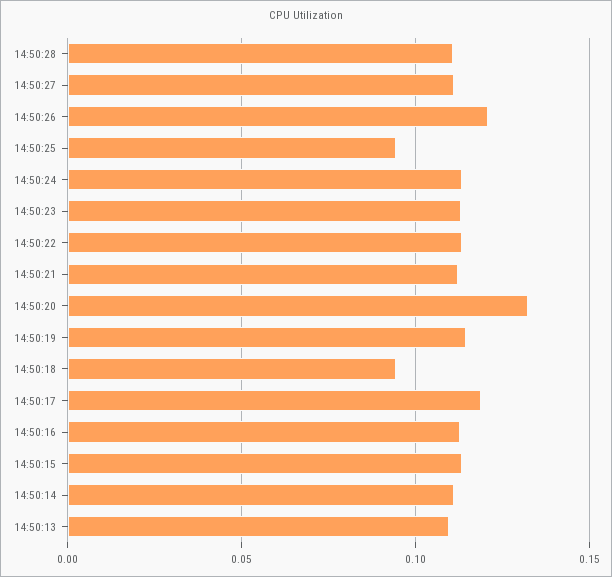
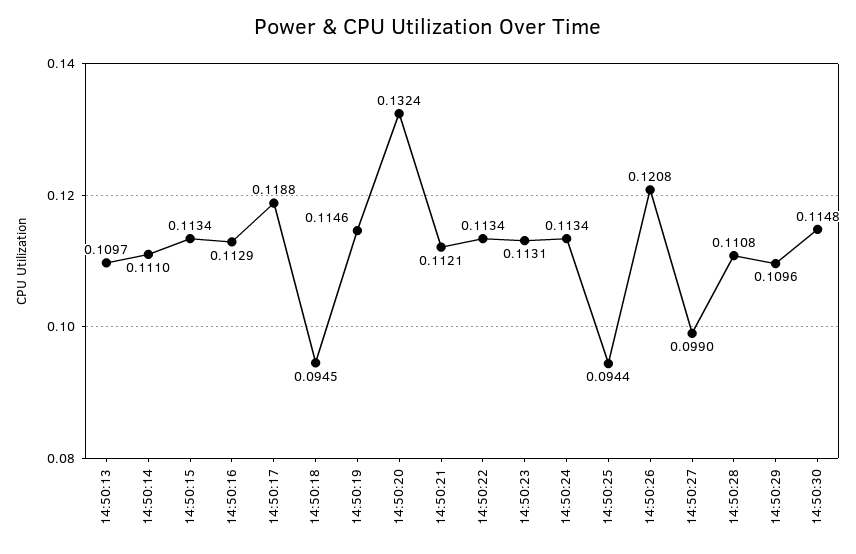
14:50:27: 0.11 -> 0.099
14:50:29: none -> 0.1096
14:50:30: none -> 0.1148

